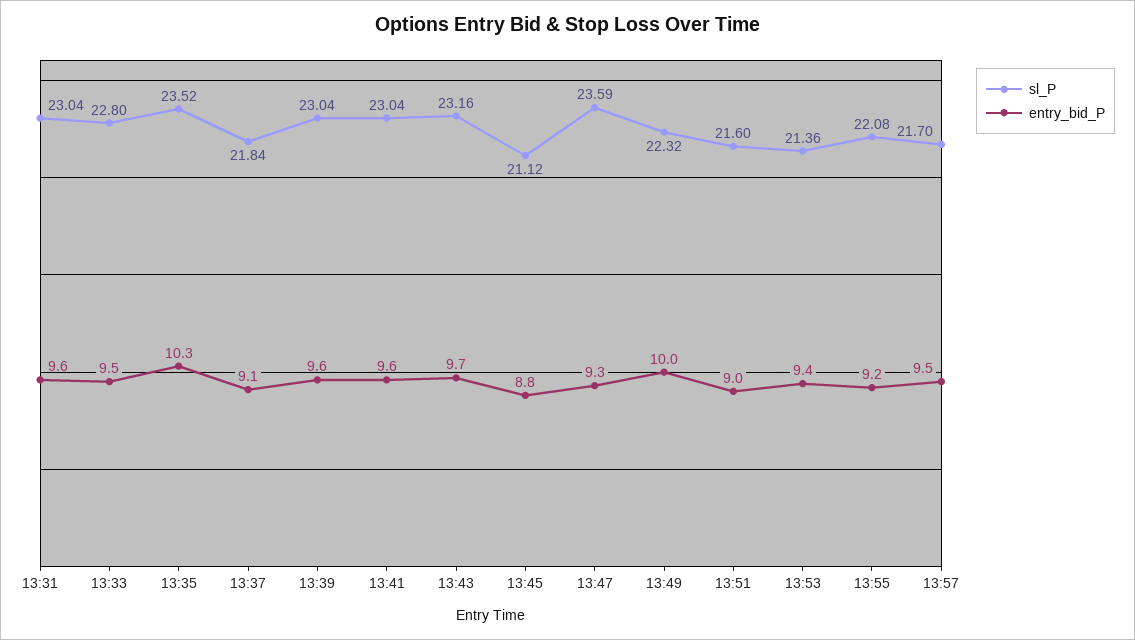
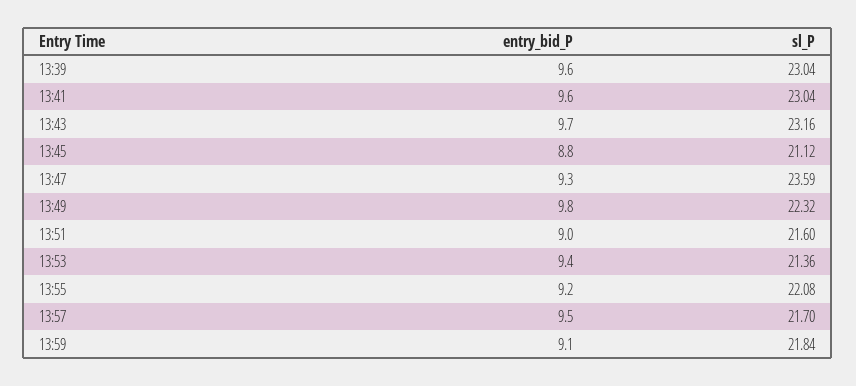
sl_P, 13:31: 23.04 -> none
entry_bid_P, 13:31: 9.6 -> none
sl_P, 13:33: 22.8 -> none
entry_bid_P, 13:33: 9.5 -> none
sl_P, 13:35: 23.52 -> none
entry_bid_P, 13:35: 10.3 -> none
sl_P, 13:37: 21.84 -> none
entry_bid_P, 13:37: 9.1 -> none
entry_bid_P, 13:49: 10 -> 9.8
entry_bid_P, 13:59: none -> 9.1
sl_P, 13:59: none -> 21.84

